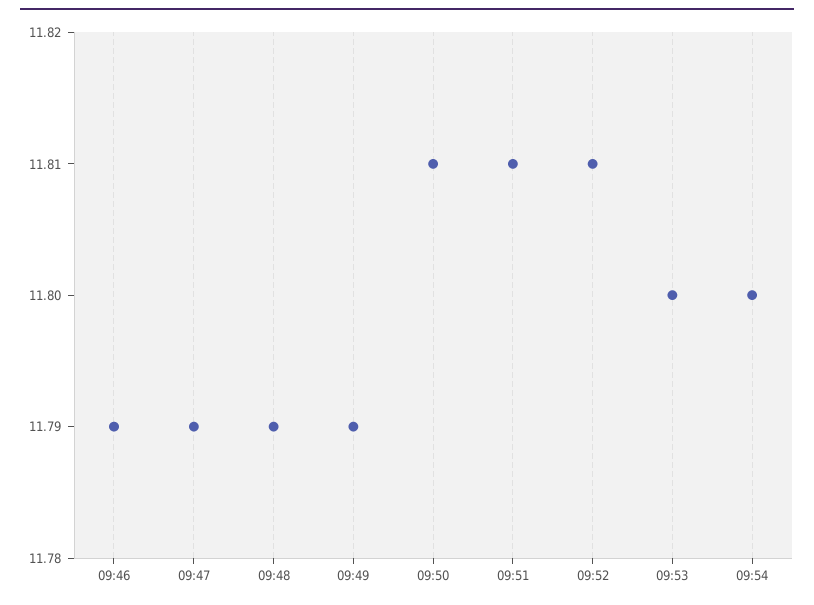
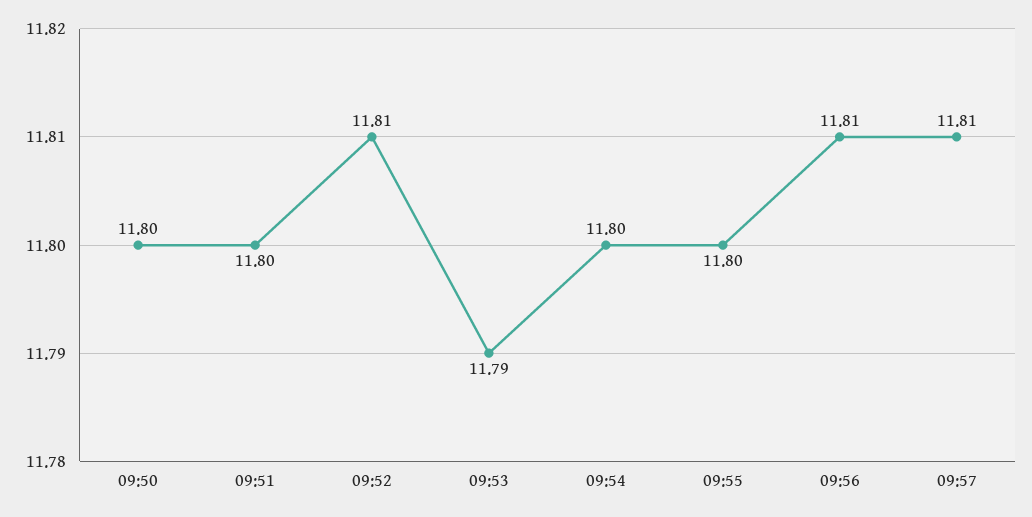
09:46: 11.79 -> none
09:47: 11.79 -> none
09:48: 11.79 -> none
09:49: 11.79 -> none
09:50: 11.81 -> 11.8
09:51: 11.81 -> 11.8
09:53: 11.8 -> 11.79
09:55: none -> 11.8
09:56: none -> 11.81
09:57: none -> 11.81

